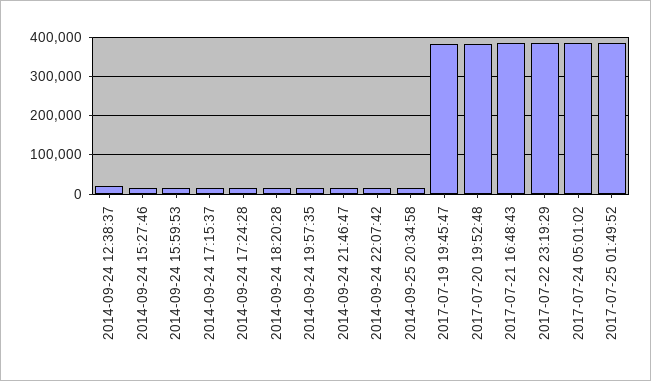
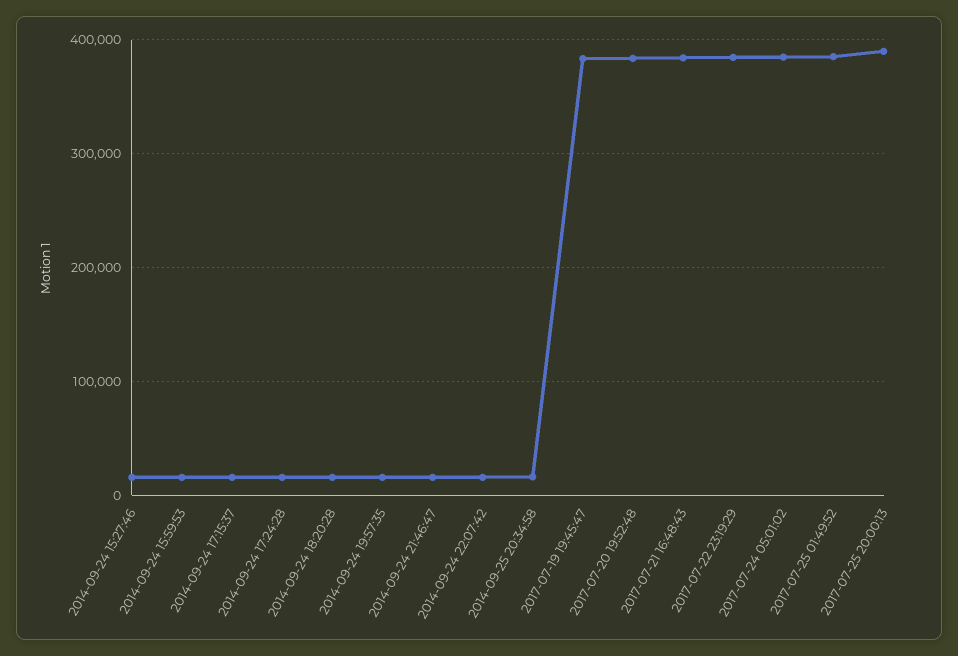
2014-09-24 12:38:37: 20000 -> none
2017-07-25 20:00:13: none -> 390000

